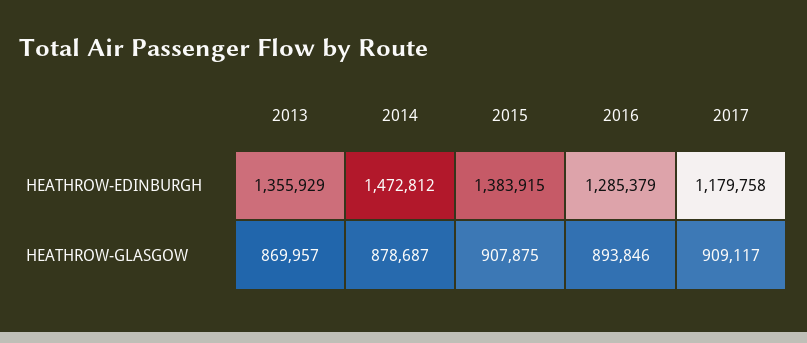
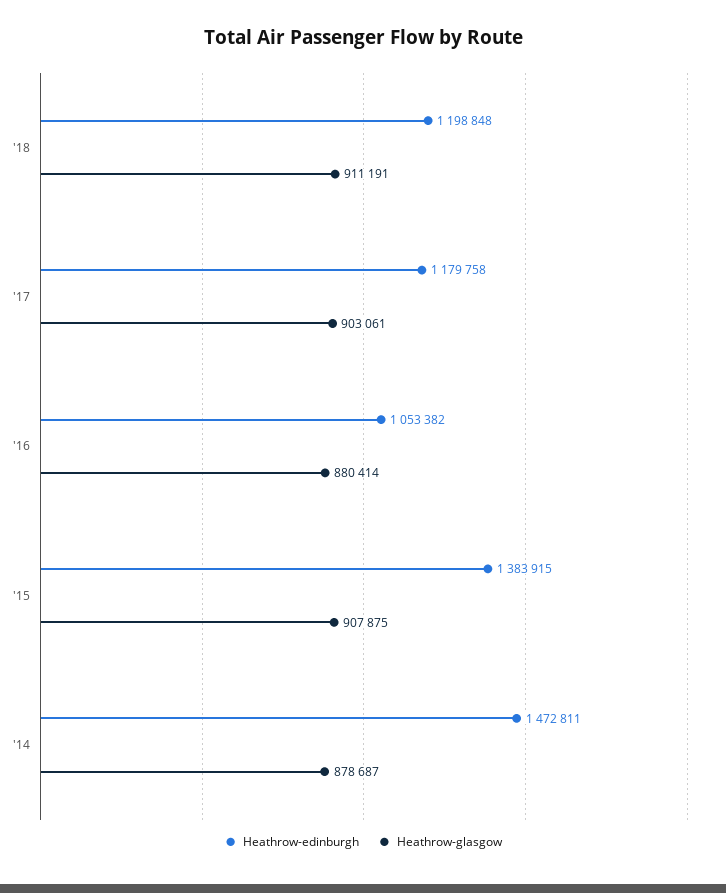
HEATHROW-EDINBURGH, 2013: 1355929 -> none
HEATHROW-EDINBURGH, 2014: 1472812 -> 1472811
HEATHROW-EDINBURGH, 2016: 1285379 -> 1053382
HEATHROW-GLASGOW, 2013: 869957 -> none
HEATHROW-GLASGOW, 2016: 893846 -> 880414
HEATHROW-GLASGOW, 2017: 909117 -> 903061
HEATHROW-EDINBURGH, '18: none -> 1198848
HEATHROW-GLASGOW, '18: none -> 911191

